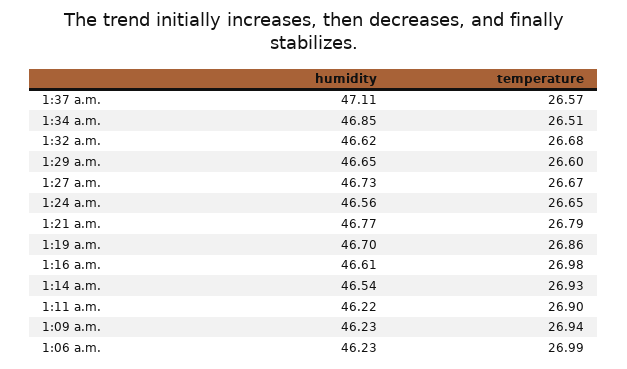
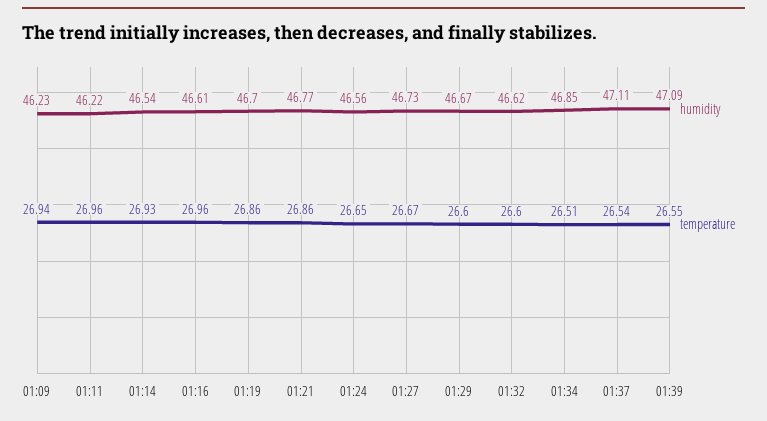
temperature, 1:37 a.m.: 26.57 -> 26.54
temperature, 1:32 a.m.: 26.68 -> 26.6
humidity, 1:29 a.m.: 46.65 -> 46.67
temperature, 1:21 a.m.: 26.79 -> 26.86
temperature, 1:16 a.m.: 26.98 -> 26.96
temperature, 1:11 a.m.: 26.9 -> 26.96
humidity, 1:06 a.m.: 46.23 -> none
temperature, 1:06 a.m.: 26.99 -> none
humidity, 01:39: none -> 47.09
temperature, 01:39: none -> 26.55

